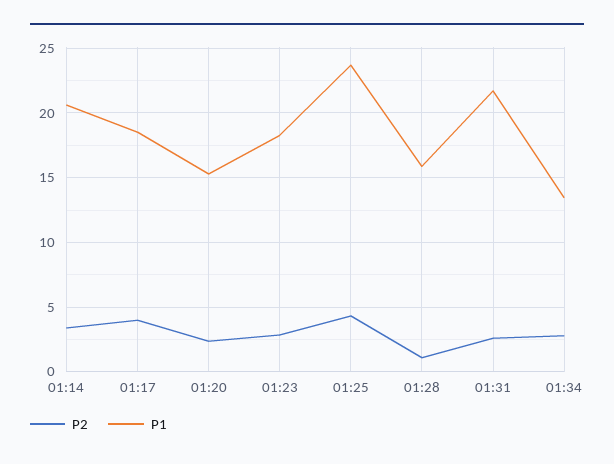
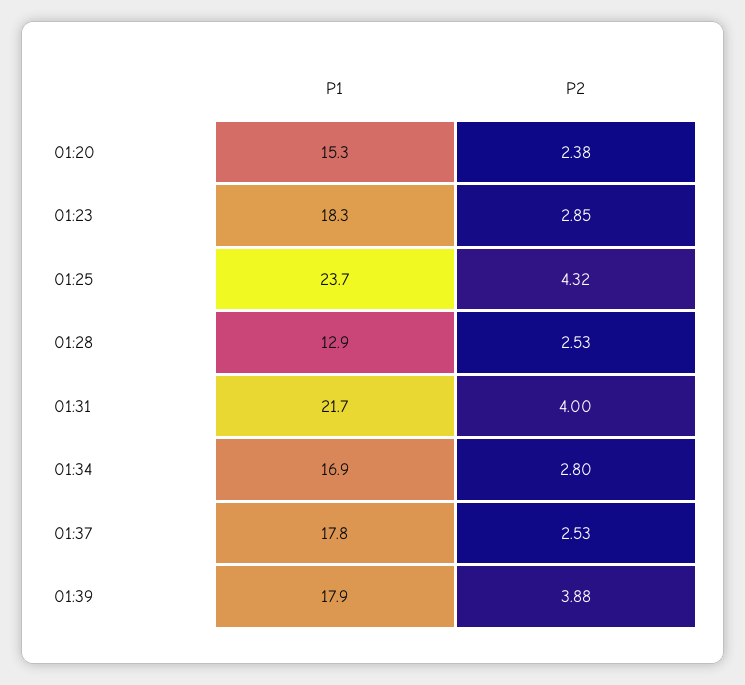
P2, 01:14: 3.5 -> none
P1, 01:14: 20.5 -> none
P2, 01:17: 4 -> none
P1, 01:17: 18.5 -> none
P2, 01:28: 1 -> 2.53
P1, 01:28: 16 -> 12.9
P2, 01:31: 2.5 -> 4
P1, 01:34: 13.5 -> 16.9
P1, 01:37: none -> 17.8
P2, 01:37: none -> 2.53
P1, 01:39: none -> 17.9
P2, 01:39: none -> 3.88

